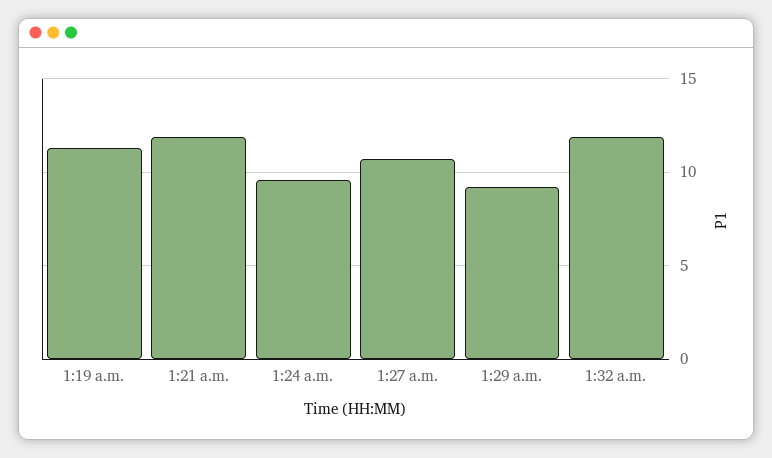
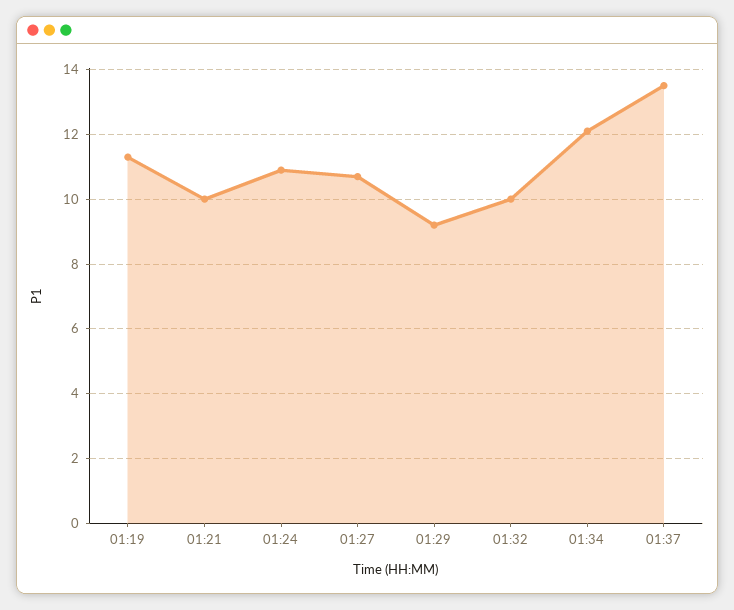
1:21 a.m.: 12 -> 10
1:24 a.m.: 9.5 -> 11
1:32 a.m.: 12 -> 10
01:34: none -> 12
01:37: none -> 13.5

